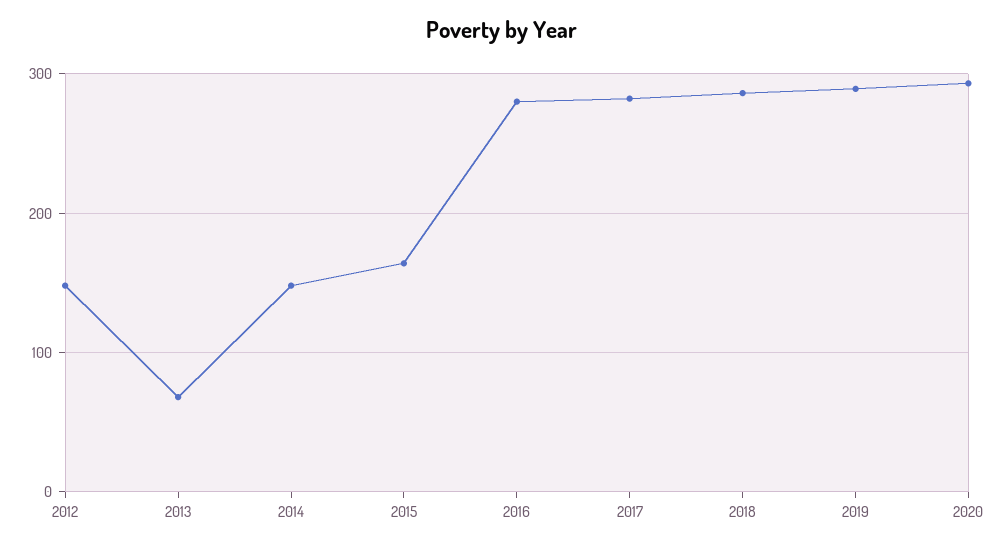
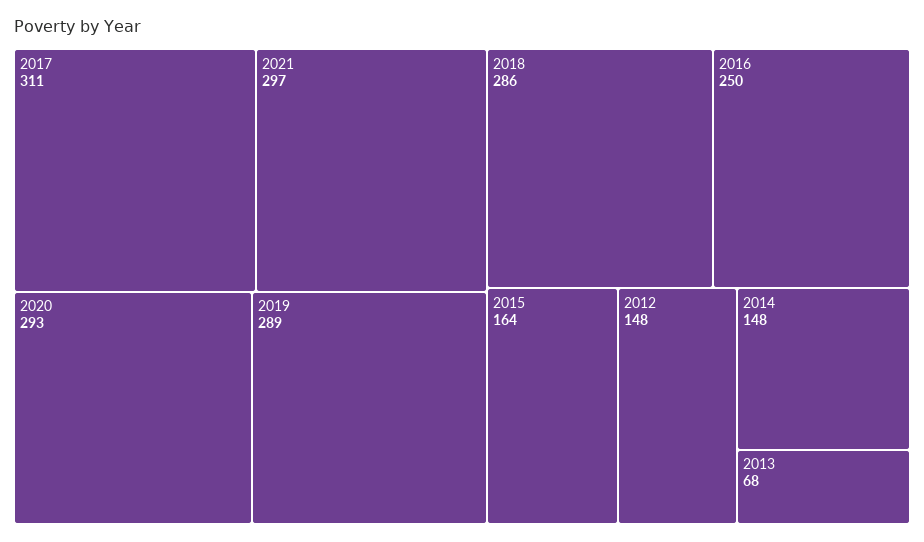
2016: 280 -> 250
2017: 280 -> 311
2021: none -> 297

